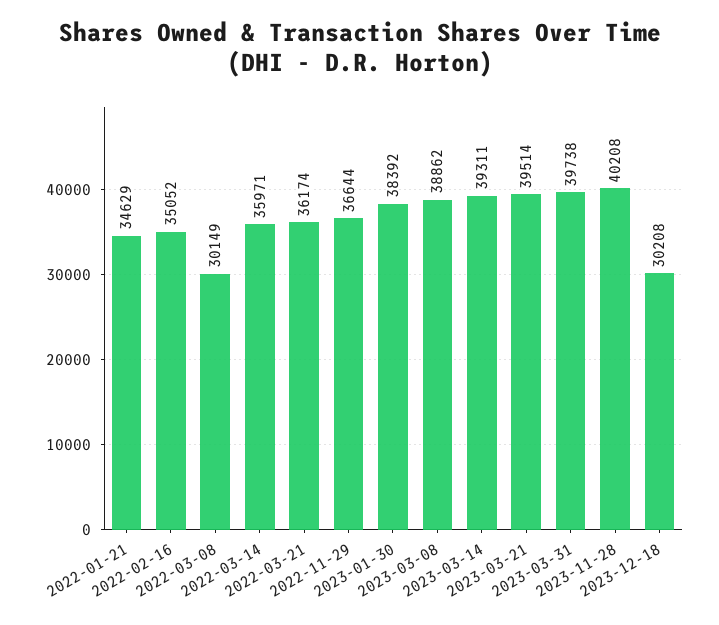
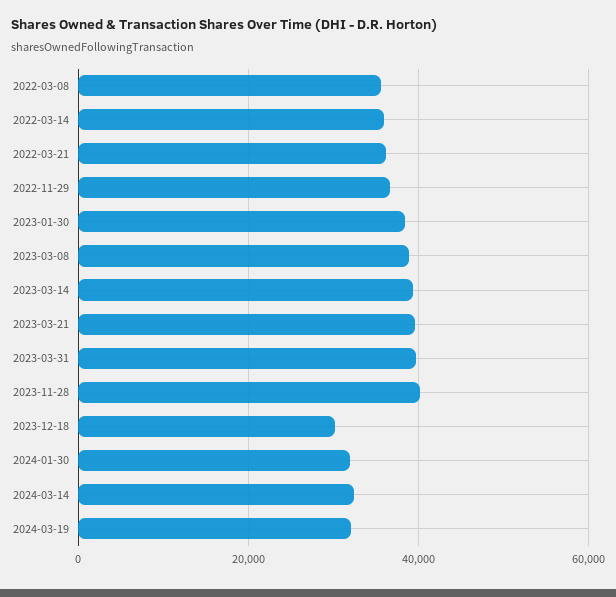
2022-01-21: 34629 -> none
2022-02-16: 35052 -> none
2022-03-08: 30149 -> 36000
2024-01-30: none -> 32000
2024-03-14: none -> 32000
2024-03-19: none -> 32000

